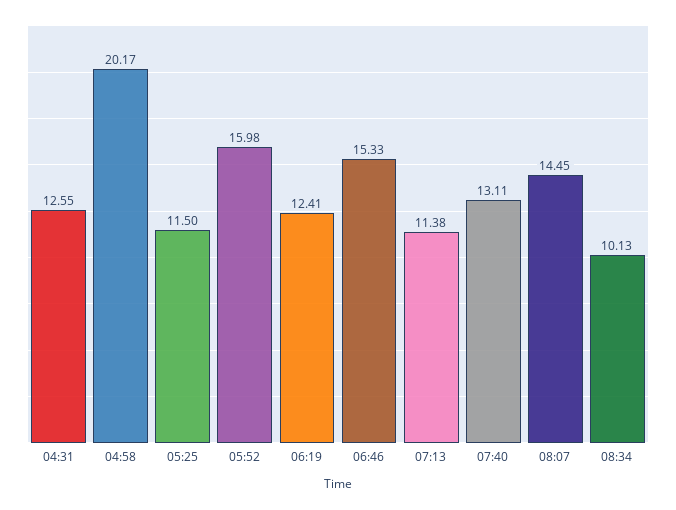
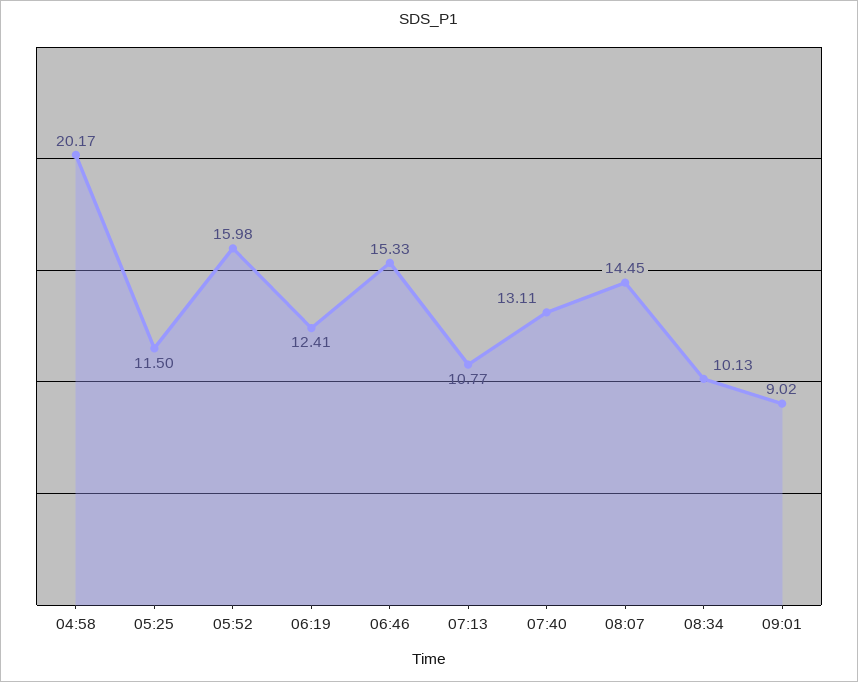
04:31: 12.55 -> none
07:13: 11.38 -> 10.77
09:01: none -> 9.02

